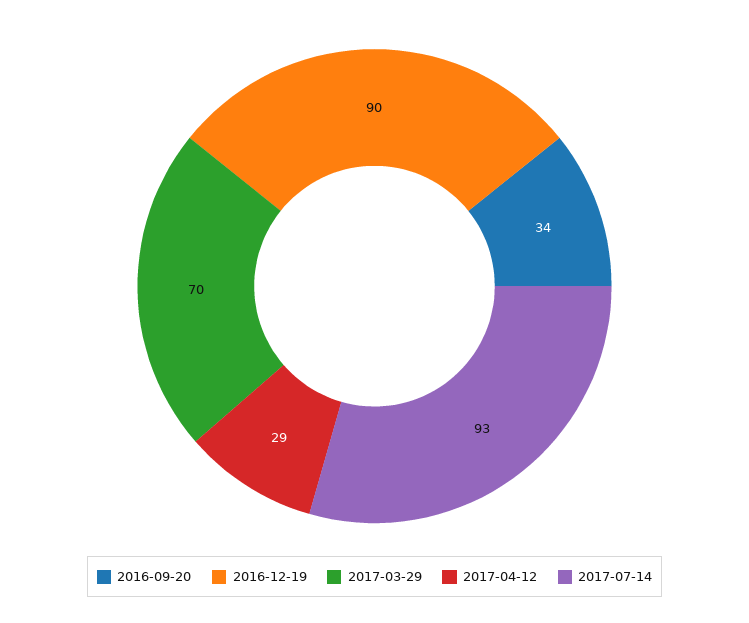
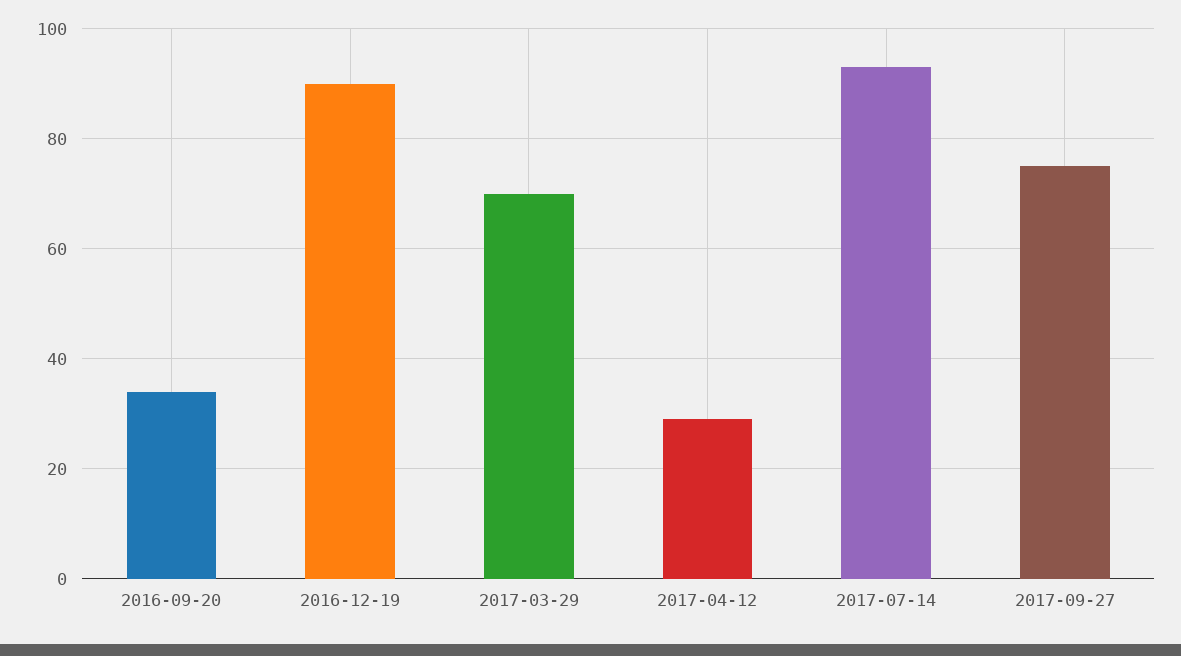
2017-09-27: none -> 75

